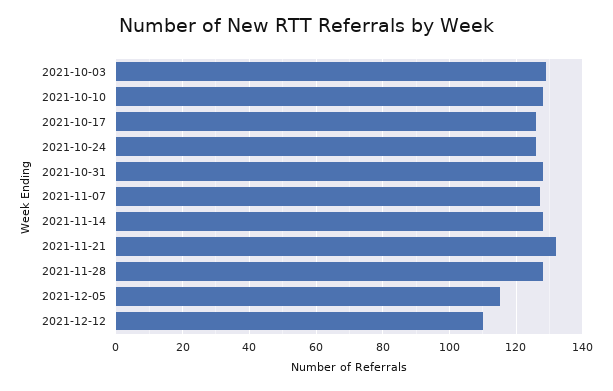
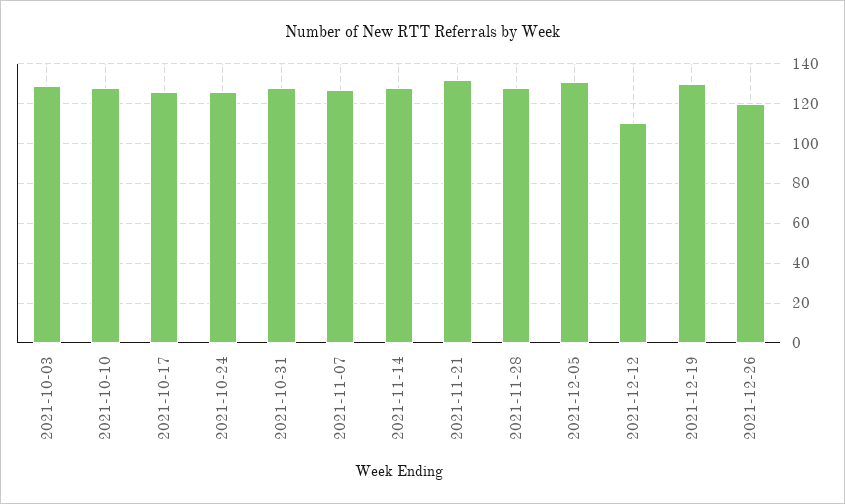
2021-12-05: 115 -> 130
2021-12-19: none -> 130
2021-12-26: none -> 120

